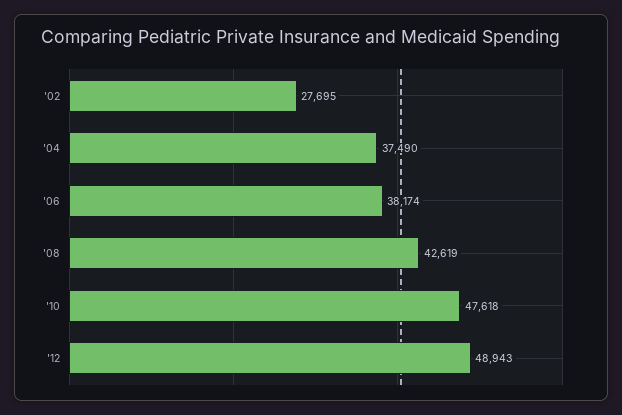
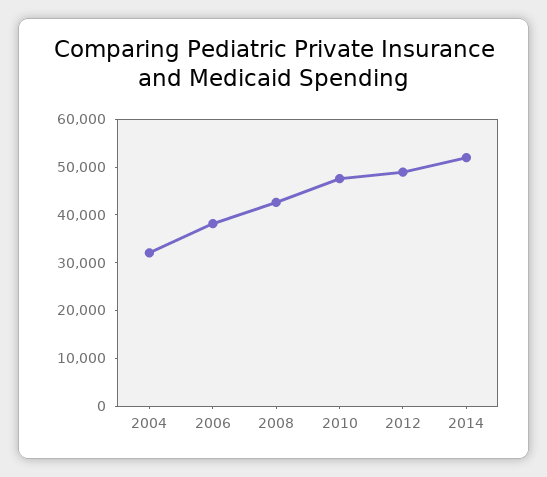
'02: 27695 -> none
'04: 37490 -> 32000
2014: none -> 52000

